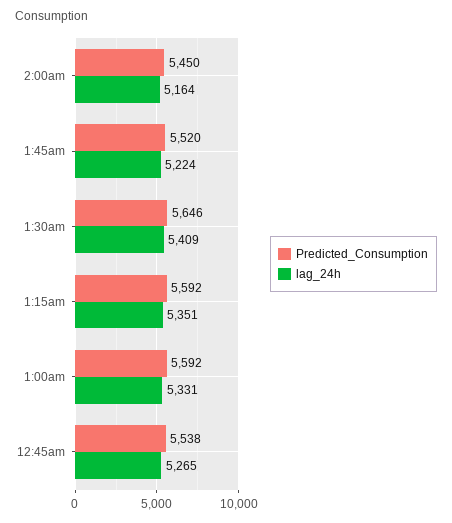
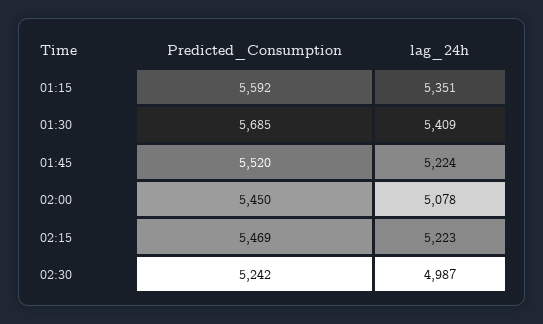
lag_24h, 2:00am: 5164 -> 5078
Predicted_Consumption, 1:30am: 5646 -> 5685
Predicted_Consumption, 1:00am: 5592 -> none
lag_24h, 1:00am: 5331 -> none
Predicted_Consumption, 12:45am: 5538 -> none
lag_24h, 12:45am: 5265 -> none
Predicted_Consumption, 02:15: none -> 5469
lag_24h, 02:15: none -> 5223
Predicted_Consumption, 02:30: none -> 5242
lag_24h, 02:30: none -> 4987

